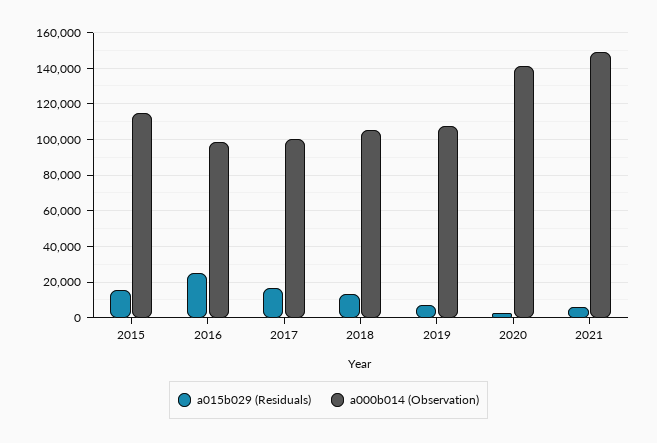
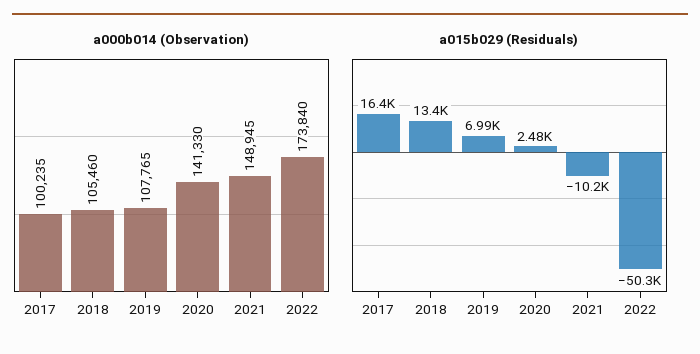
a015b029 (Residuals), 2015: 15000 -> none
a000b014 (Observation), 2015: 115000 -> none
a015b029 (Residuals), 2016: 25000 -> none
a000b014 (Observation), 2016: 100000 -> none
a015b029 (Residuals), 2021: 5000 -> -10200
a000b014 (Observation), 2022: none -> 173840
a015b029 (Residuals), 2022: none -> -50300

